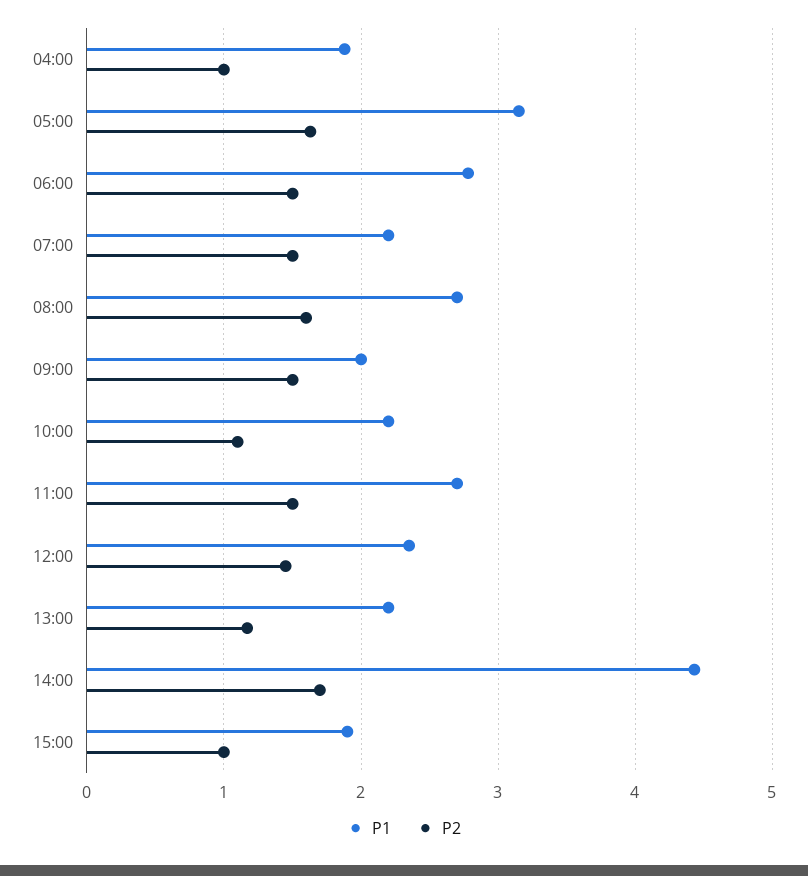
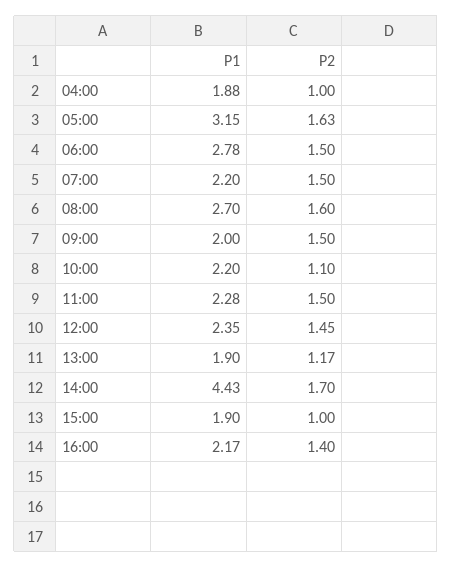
P1, 11:00: 2.7 -> 2.28
P1, 13:00: 2.2 -> 1.9
P1, 16:00: none -> 2.17
P2, 16:00: none -> 1.4

